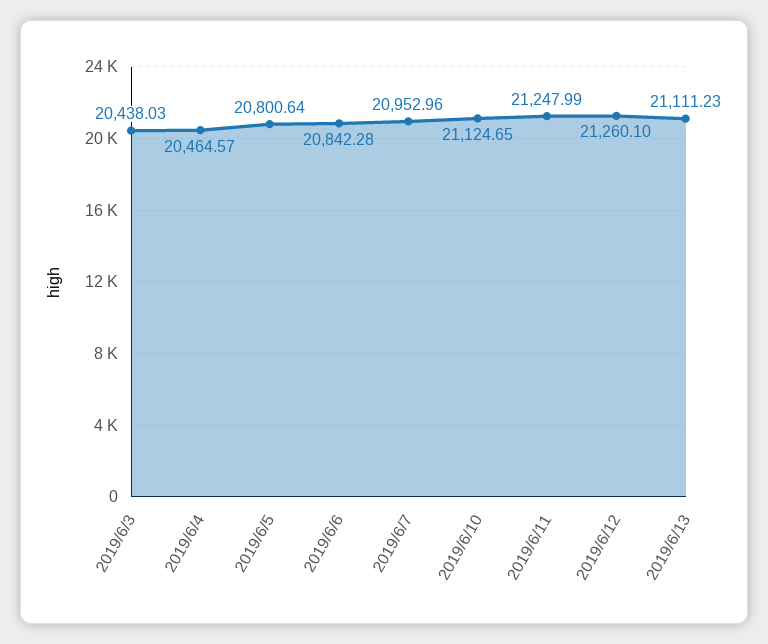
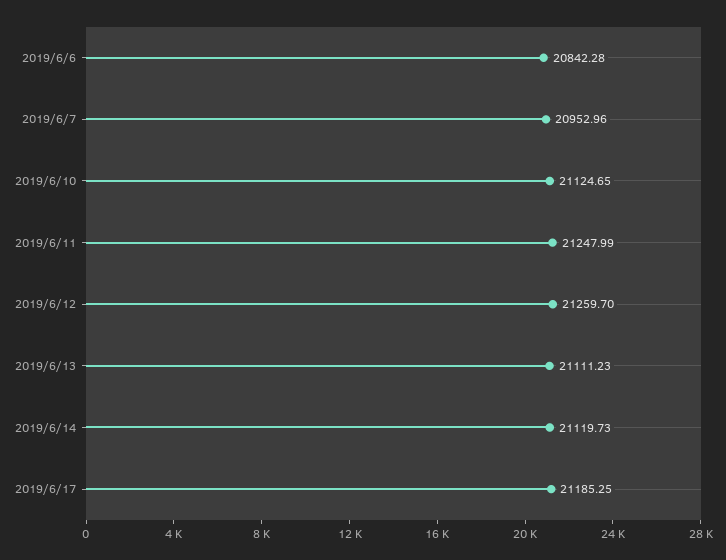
2019/6/3: 20438.03 -> none
2019/6/4: 20464.57 -> none
2019/6/5: 20800.64 -> none
2019/6/12: 21260.1 -> 21259.7
2019/6/14: none -> 21119.73
2019/6/17: none -> 21185.25

